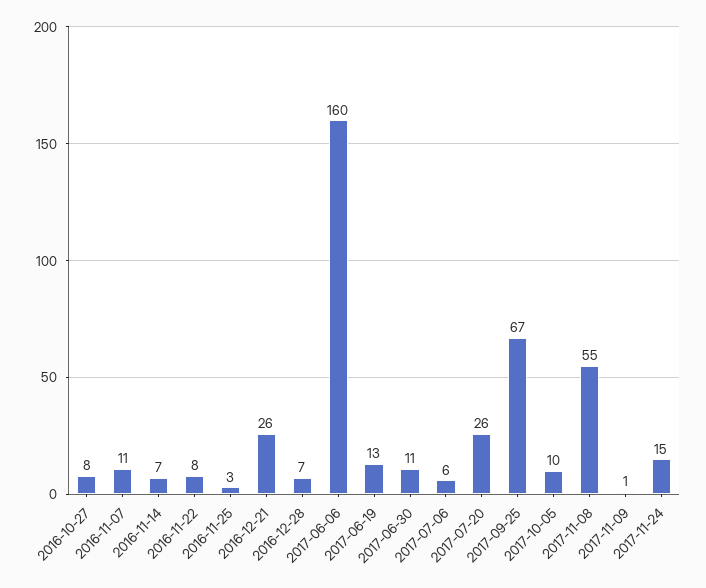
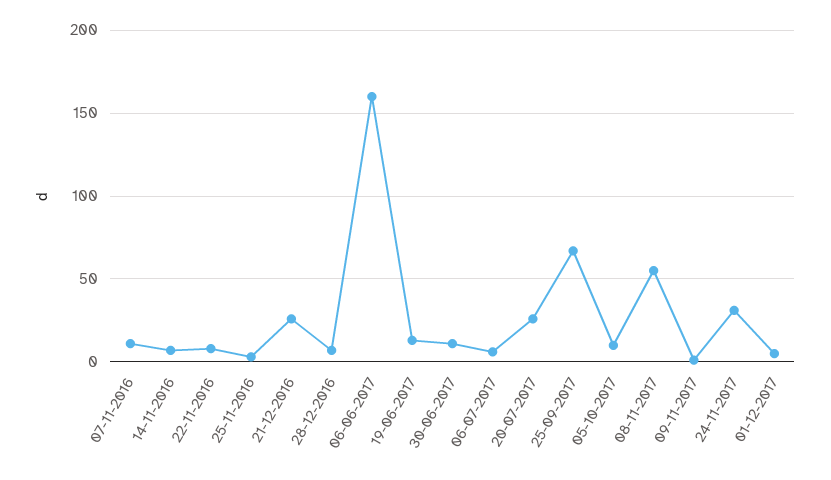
2016-10-27: 8 -> none
2017-11-24: 15 -> 30
01-12-2017: none -> 5

